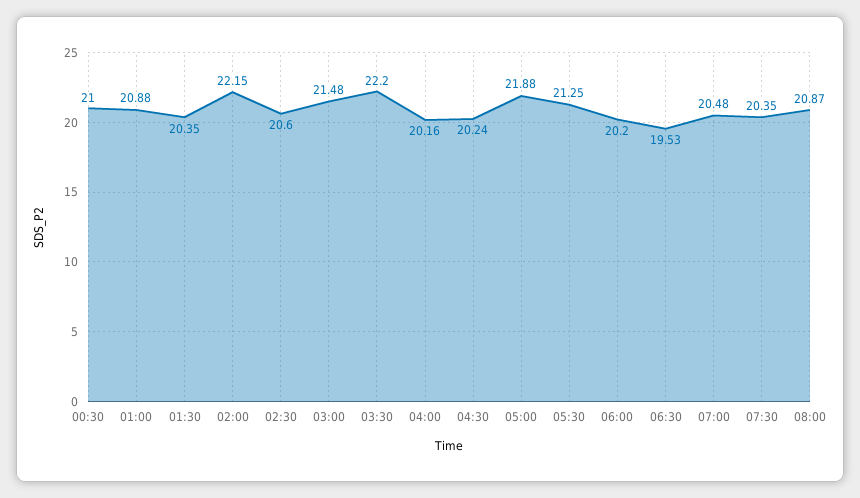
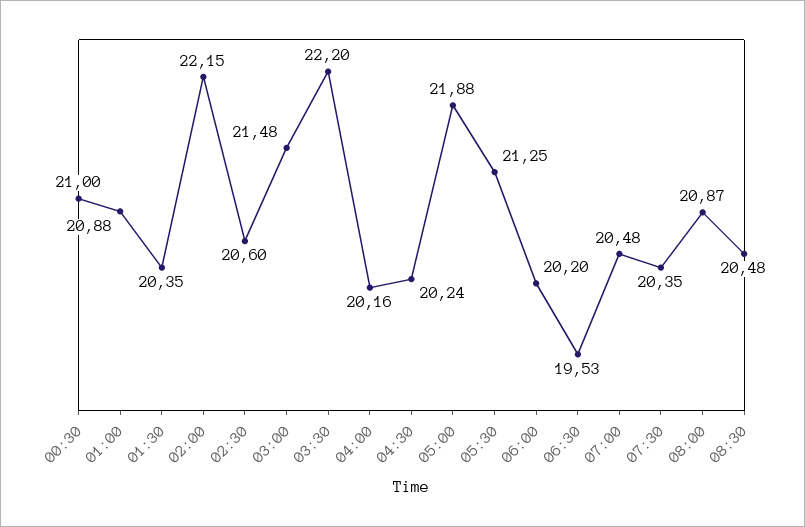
08:30: none -> 20.48

